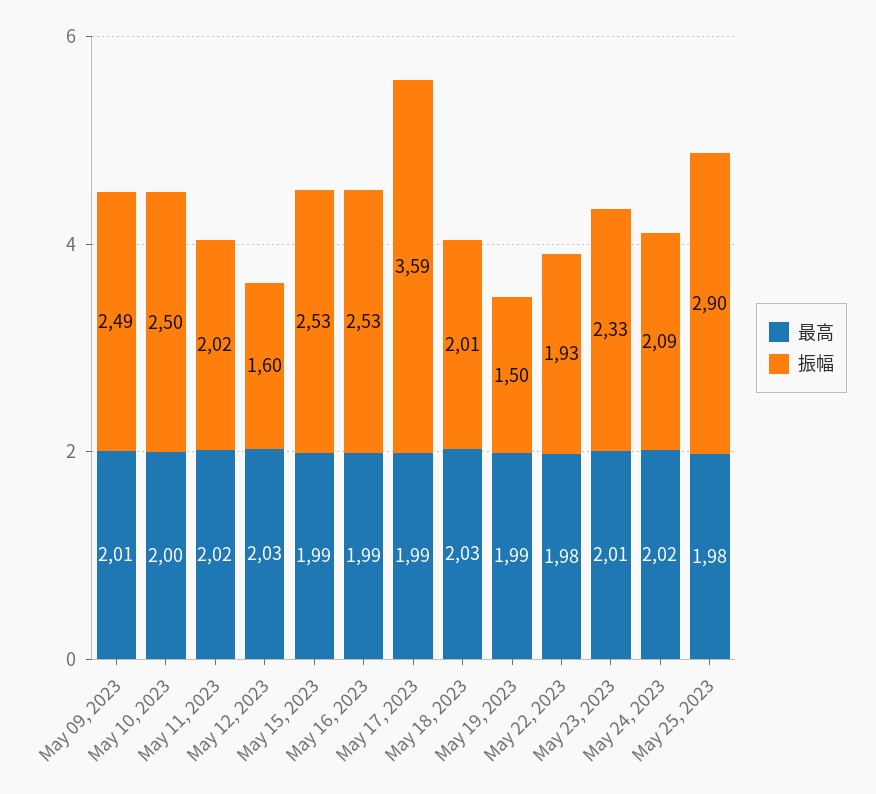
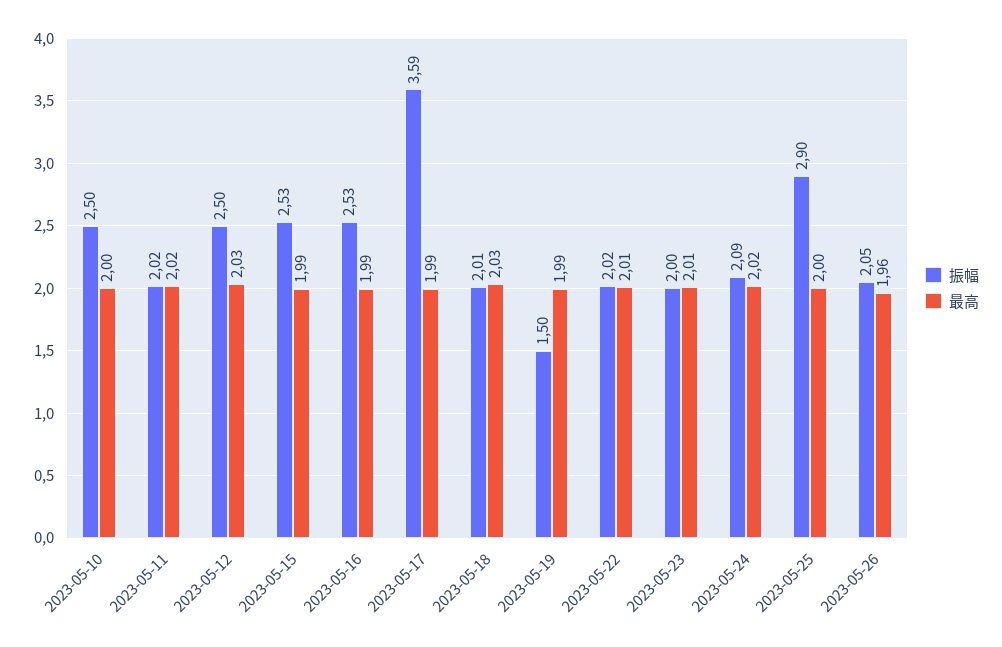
最高, May 09, 2023: 2.01 -> none
振幅, May 09, 2023: 2.49 -> none
振幅, May 12, 2023: 1.6 -> 2.5
最高, May 22, 2023: 1.98 -> 2.01
振幅, May 22, 2023: 1.93 -> 2.02
振幅, May 23, 2023: 2.33 -> 2
最高, May 25, 2023: 1.98 -> 2
振幅, 2023-05-26: none -> 2.05
最高, 2023-05-26: none -> 1.96

